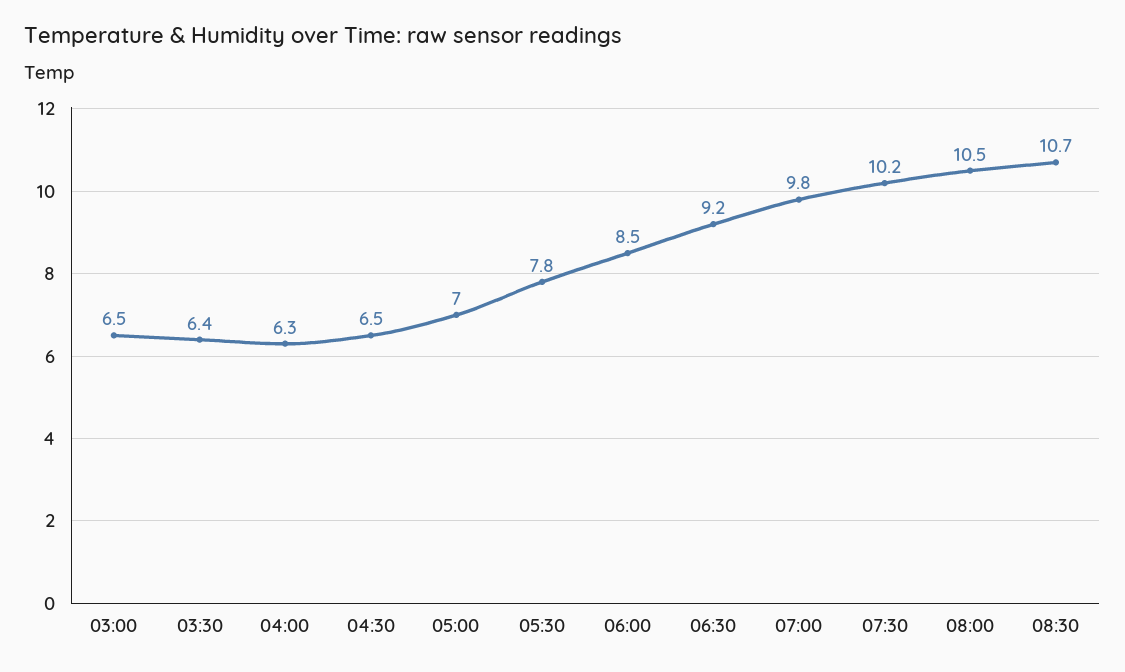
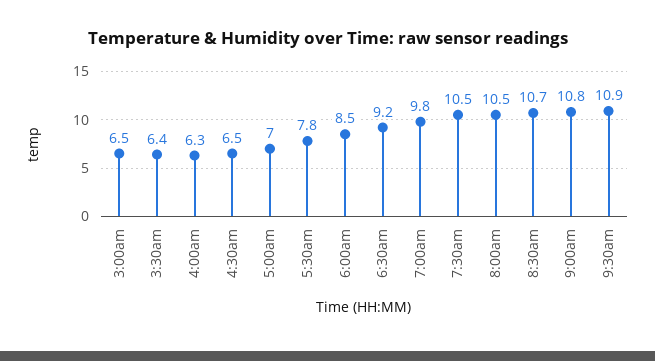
07:30: 10.2 -> 10.5
9:00am: none -> 10.8
9:30am: none -> 10.9

